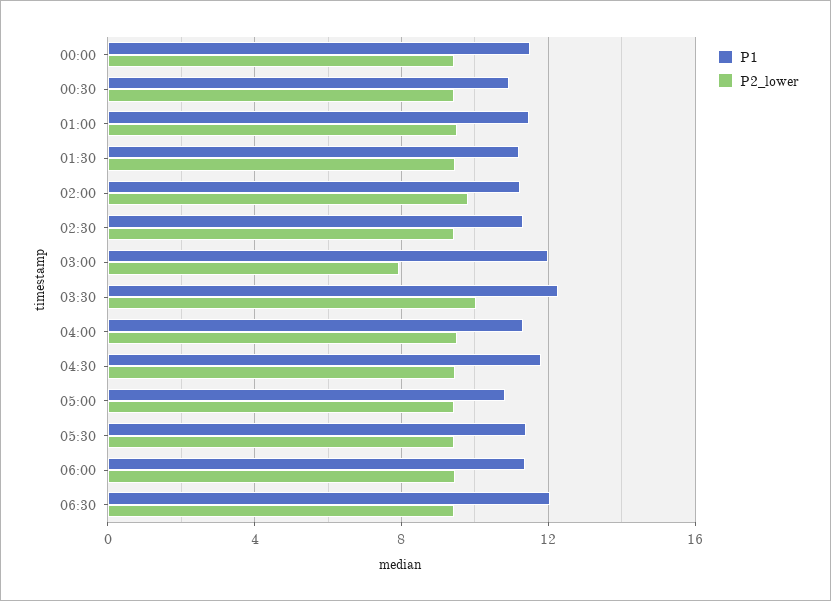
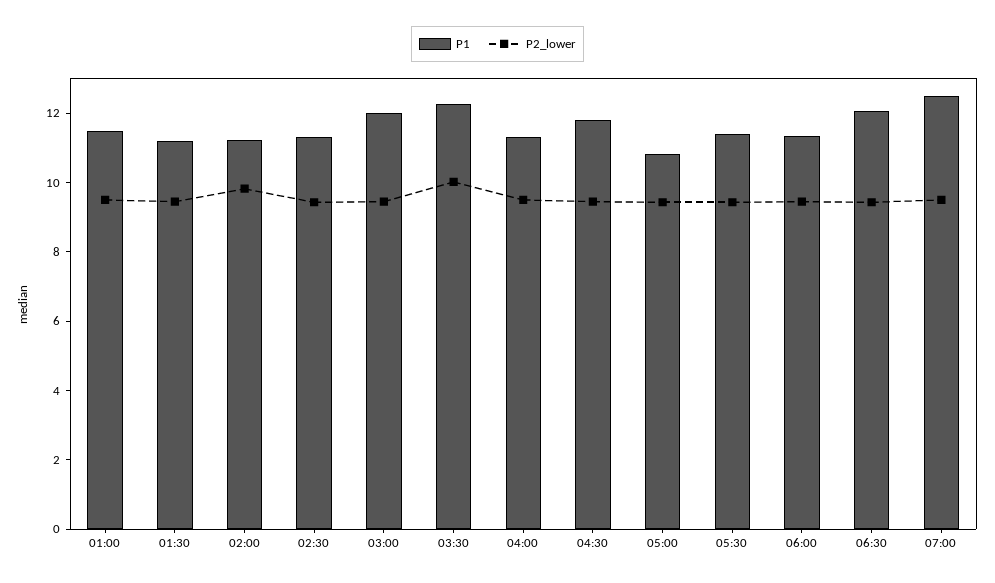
P1, 00:00: 11.5 -> none
P2_lower, 00:00: 9.5 -> none
P1, 00:30: 11 -> none
P2_lower, 00:30: 9.5 -> none
P2_lower, 03:00: 8 -> 9.5
P1, 07:00: none -> 12.5
P2_lower, 07:00: none -> 9.5

